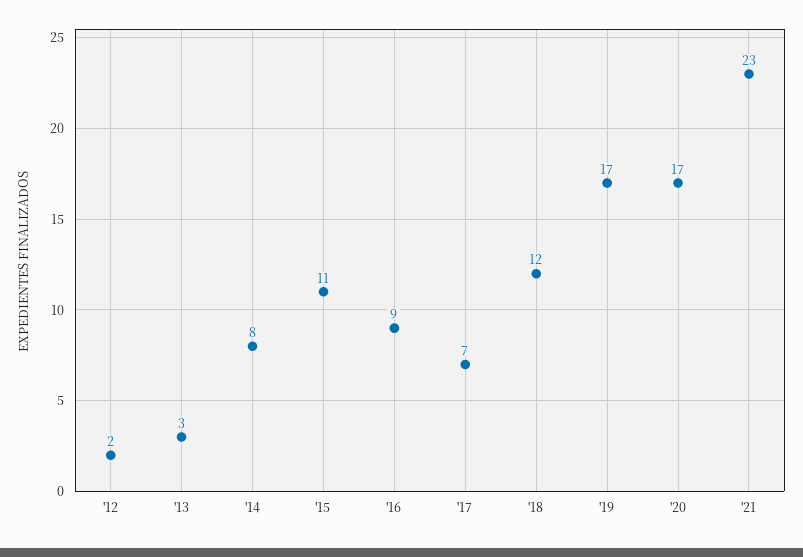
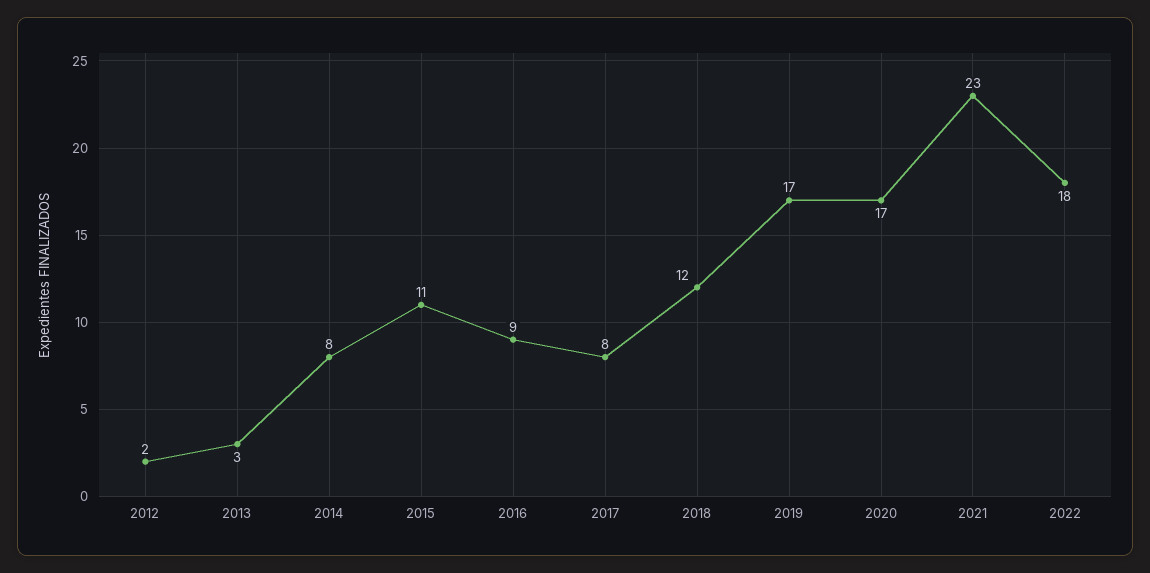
'17: 7 -> 8
2022: none -> 18

